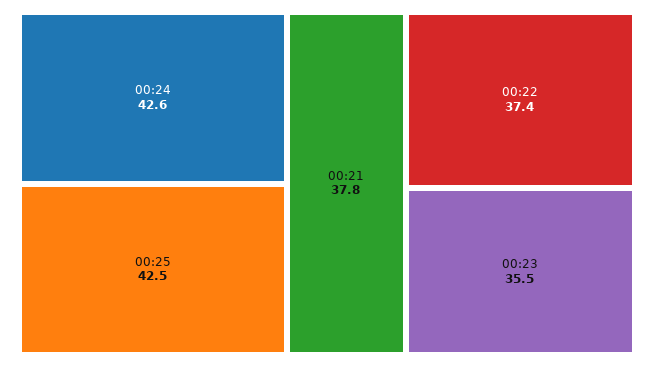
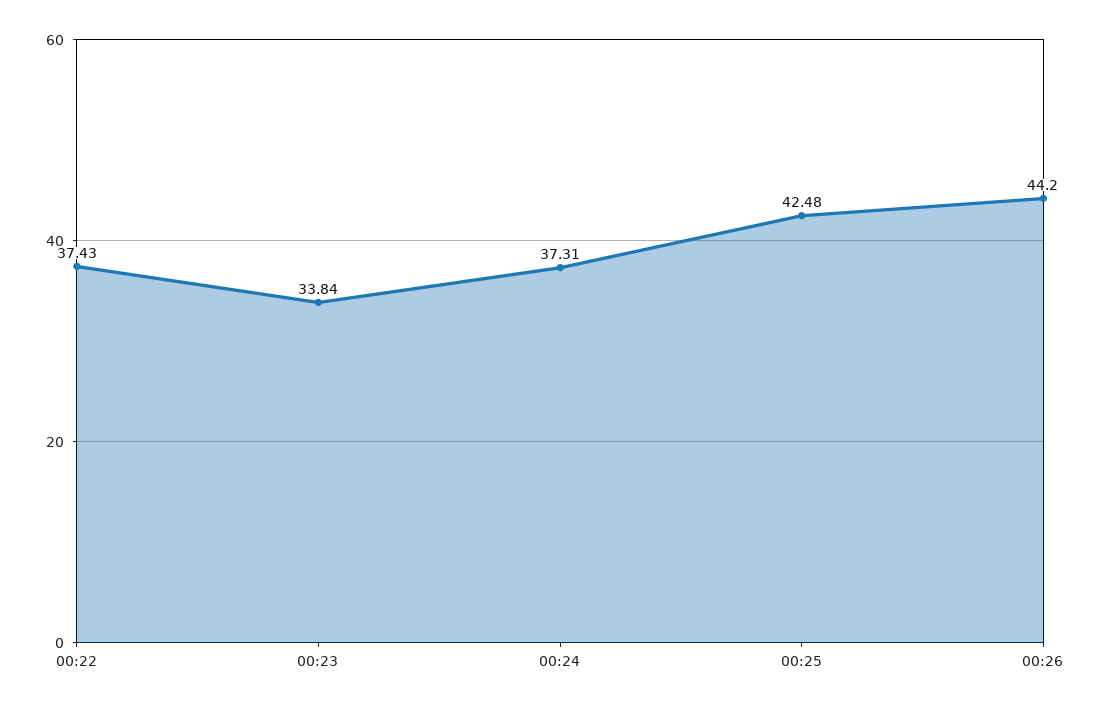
00:24: 42.6 -> 37.31
00:21: 37.8 -> none
00:23: 35.5 -> 33.84
00:26: none -> 44.2

